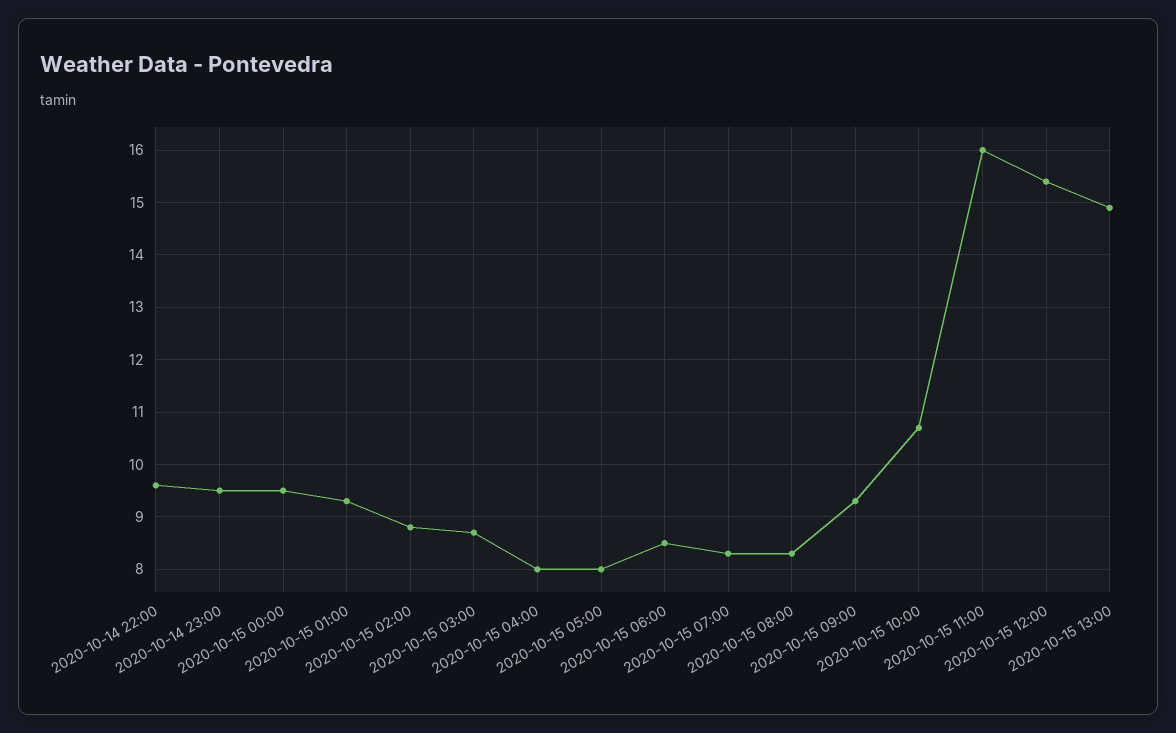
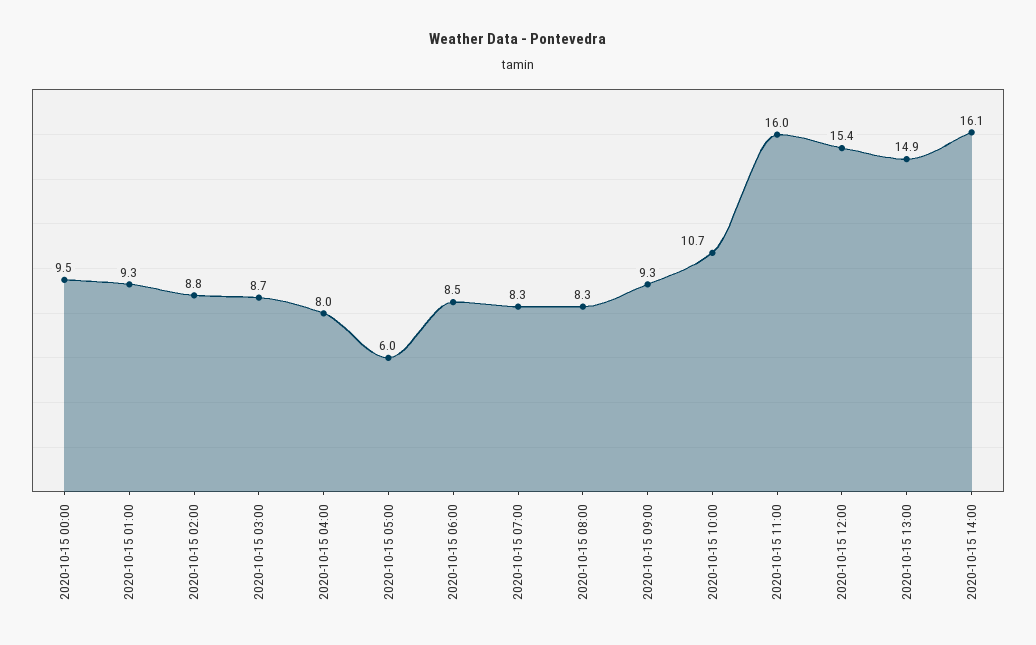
2020-10-14 22:00: 9.5 -> none
2020-10-14 23:00: 9.5 -> none
2020-10-15 05:00: 8 -> 6
2020-10-15 14:00: none -> 16.1

